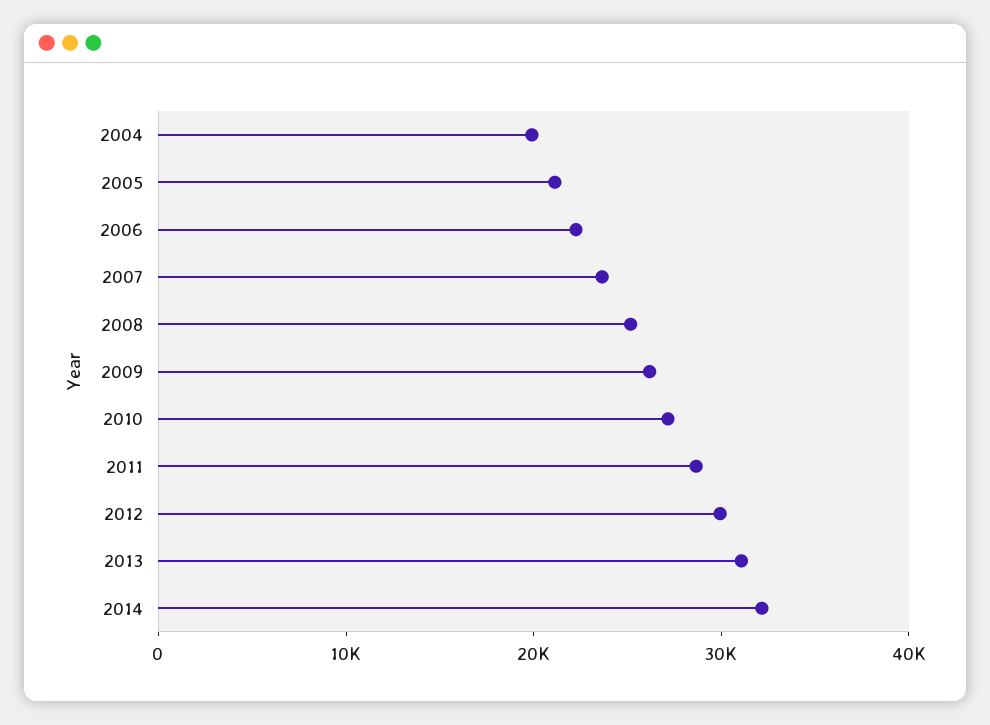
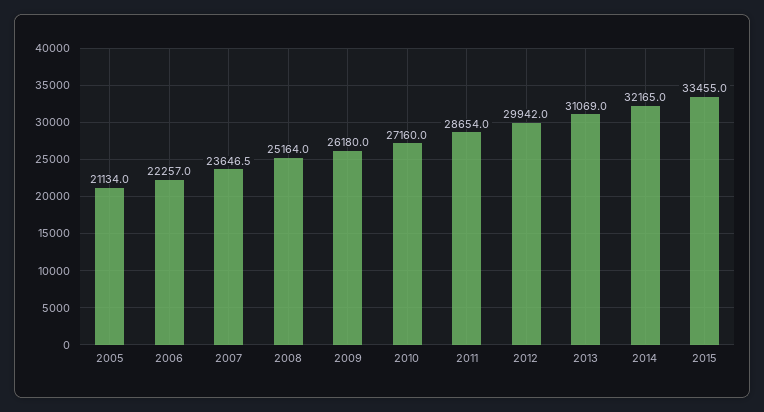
2004: 20000 -> none
2015: none -> 33455

